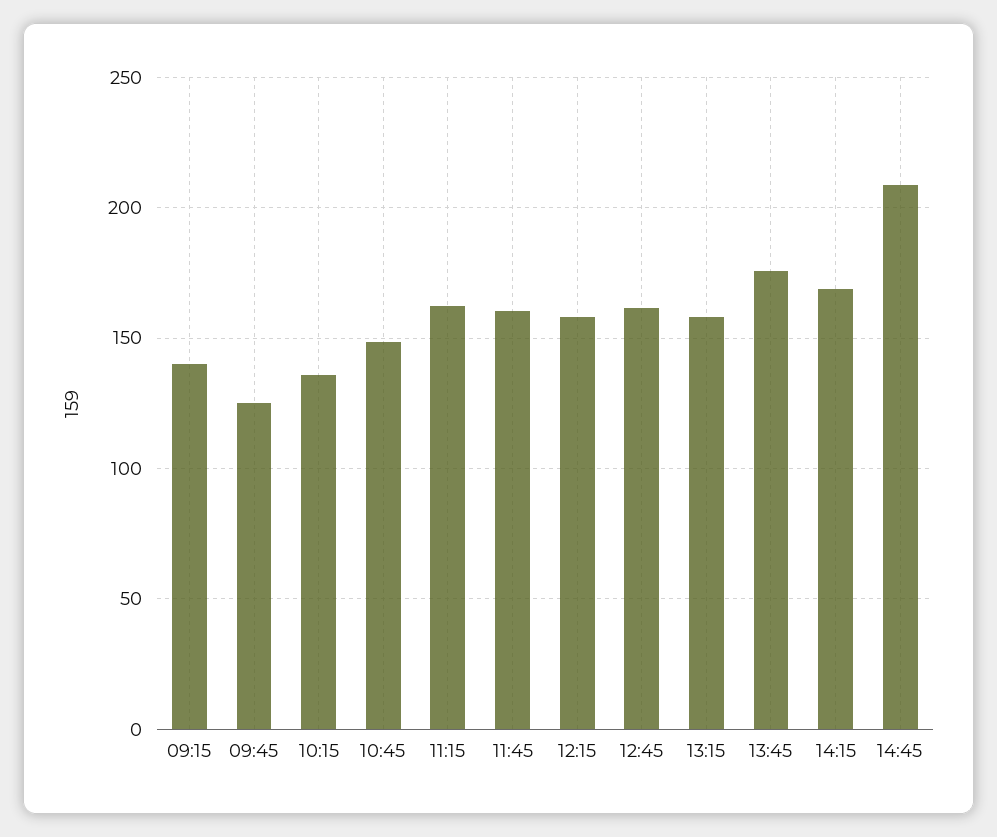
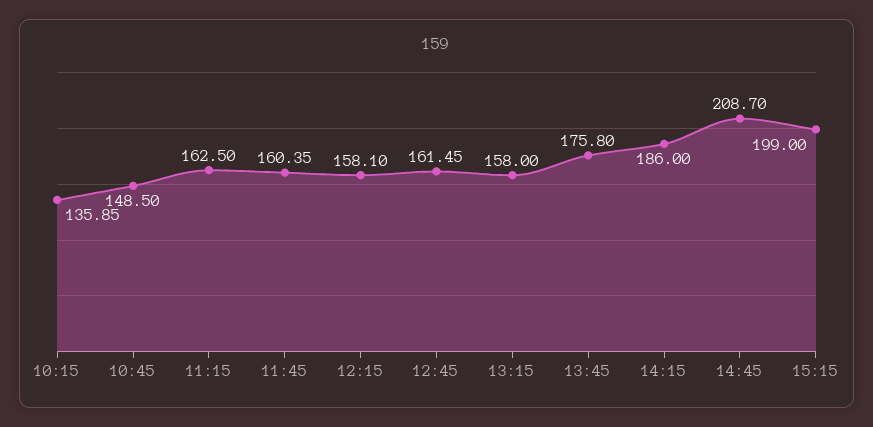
09:15: 140 -> none
09:45: 125 -> none
14:15: 170 -> 186
15:15: none -> 199

